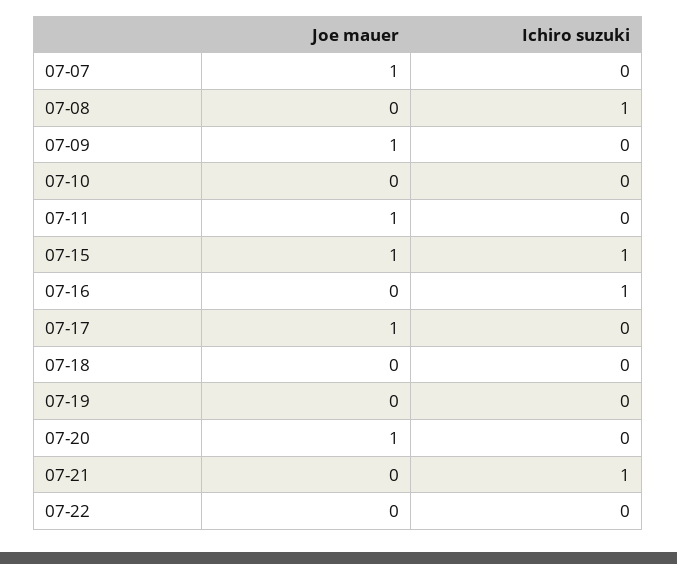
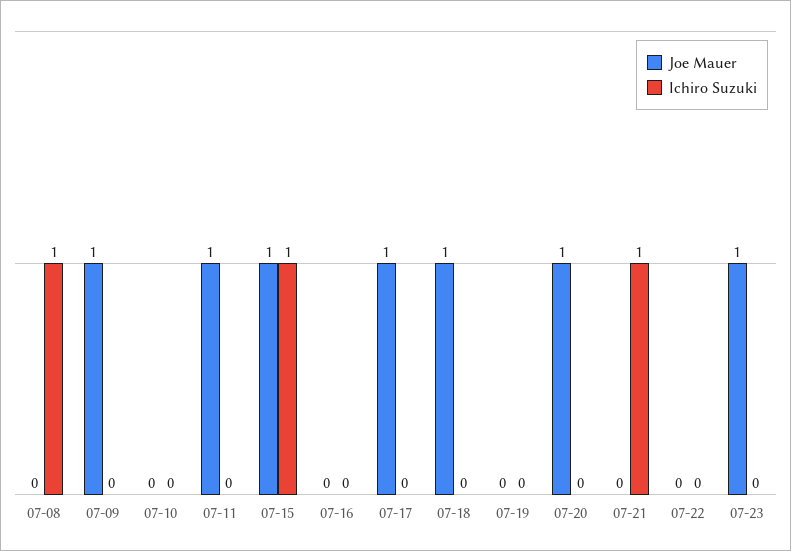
Joe mauer, 07-07: 1 -> none
Ichiro suzuki, 07-07: 0 -> none
Ichiro suzuki, 07-16: 1 -> 0
Joe mauer, 07-18: 0 -> 1
Joe mauer, 07-23: none -> 1
Ichiro suzuki, 07-23: none -> 0

